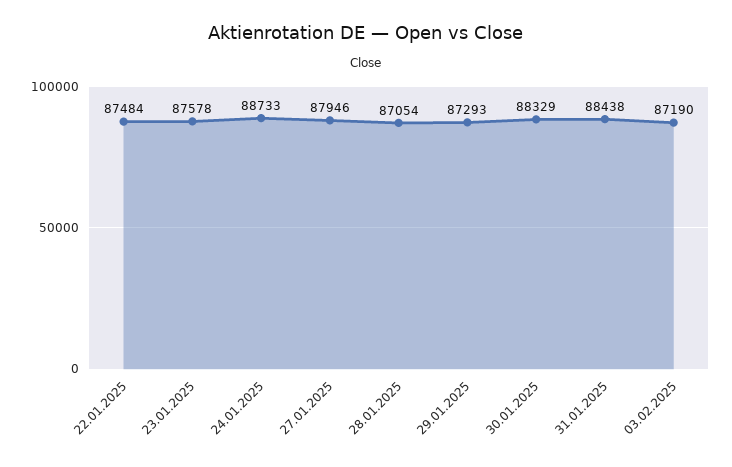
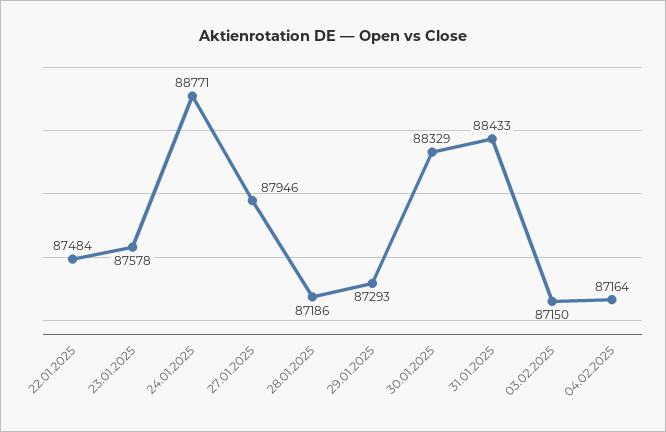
24.01.2025: 88733 -> 88771
28.01.2025: 87054 -> 87186
31.01.2025: 88438 -> 88433
03.02.2025: 87190 -> 87150
04.02.2025: none -> 87164

